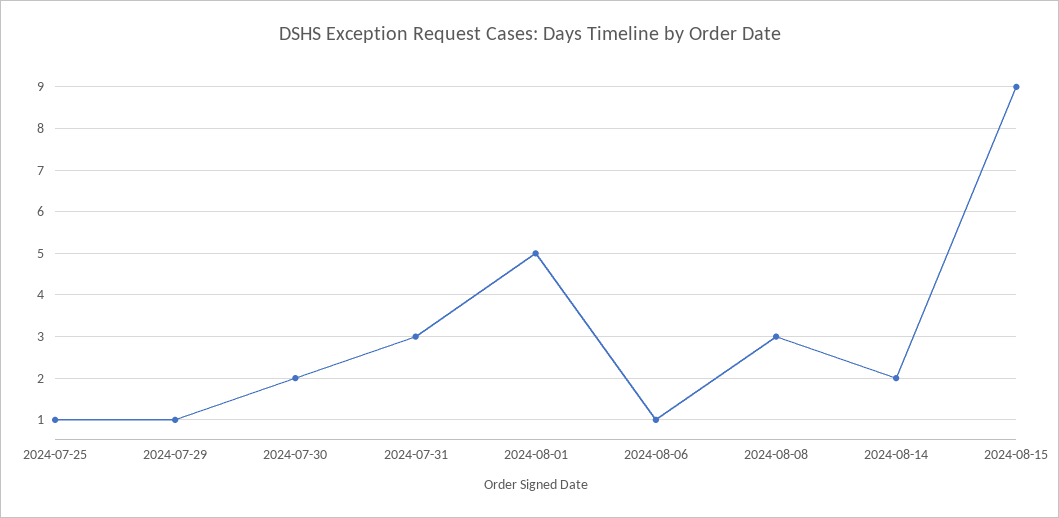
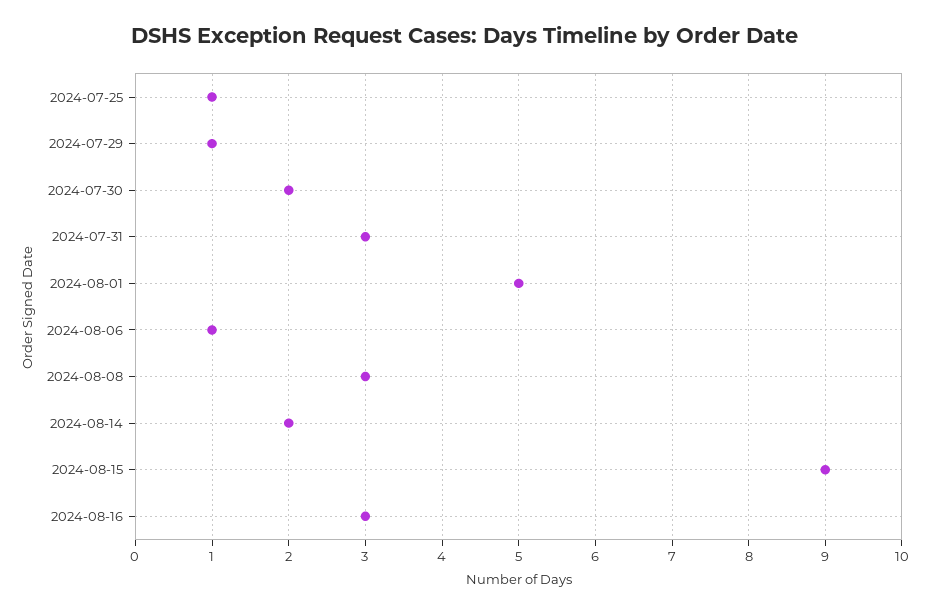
2024-08-16: none -> 3

